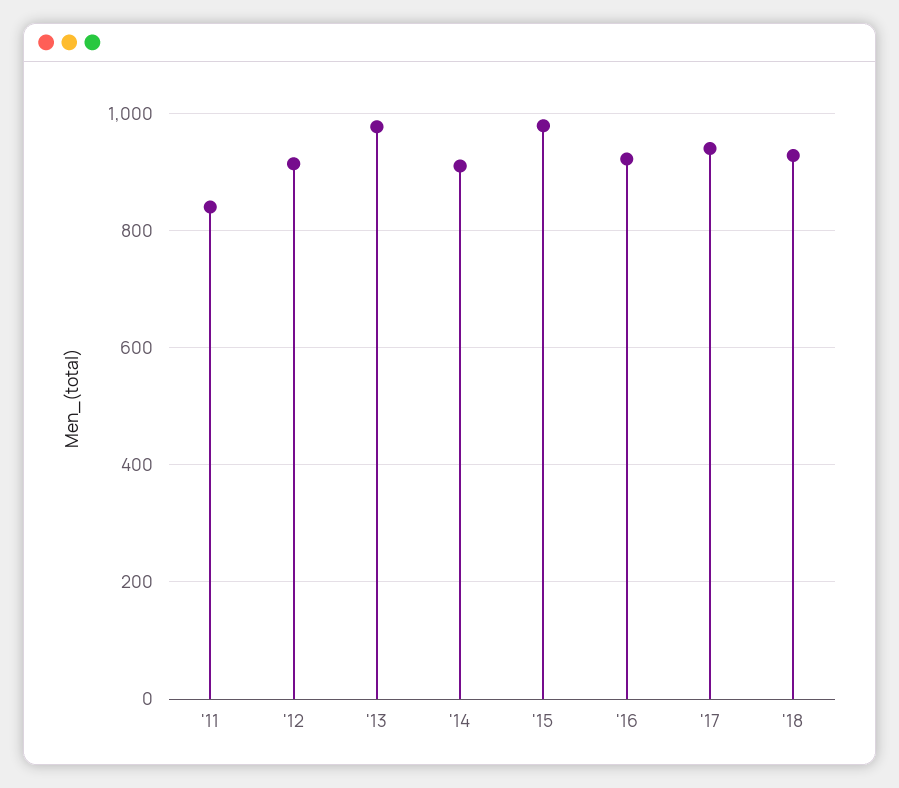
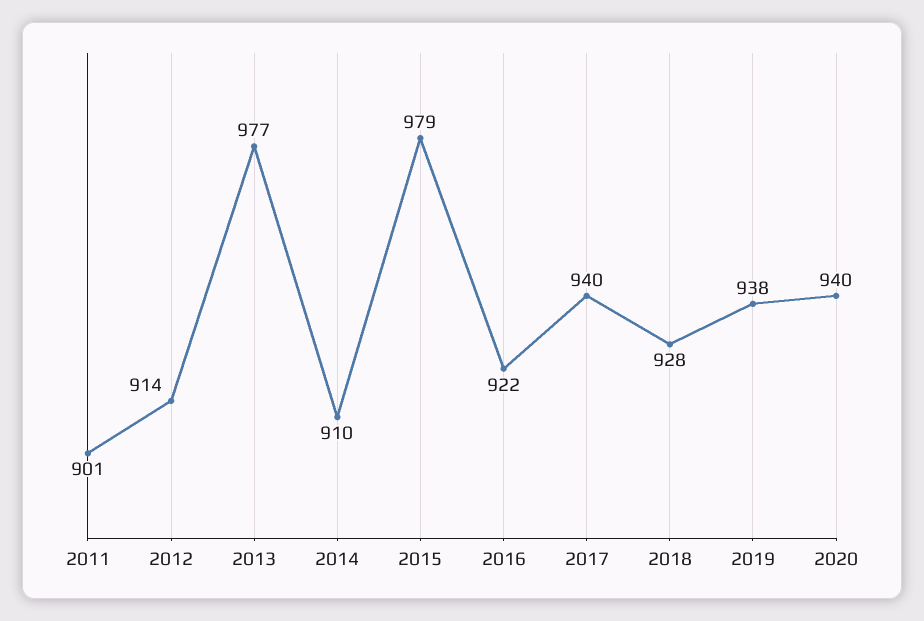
'11: 840 -> 901
2019: none -> 938
2020: none -> 940

